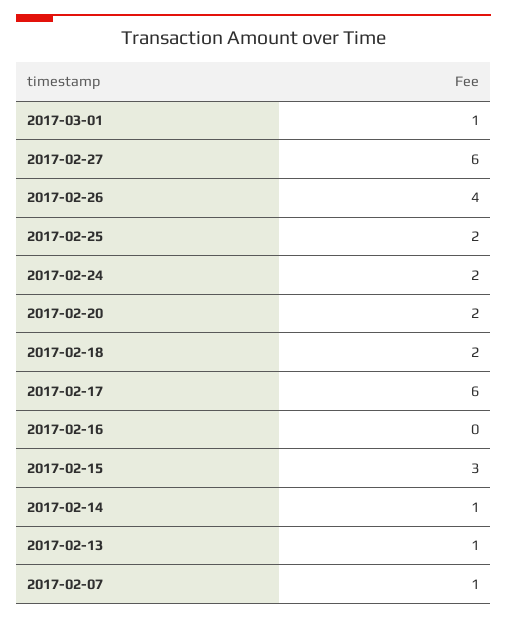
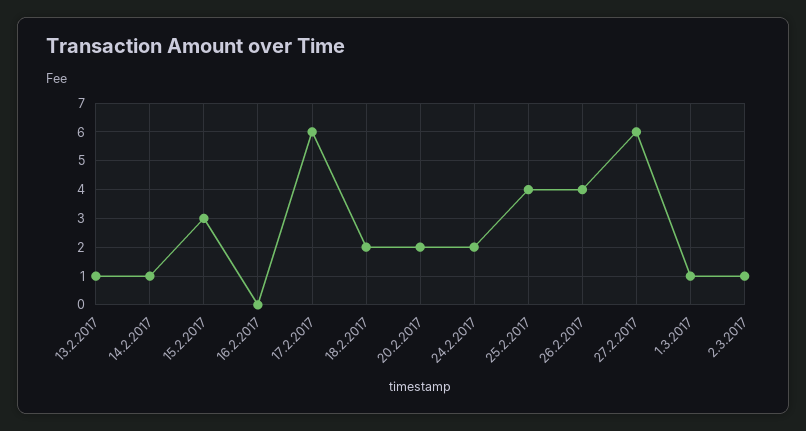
2017-02-25: 2 -> 4
2017-02-07: 1 -> none
2.3.2017: none -> 1

